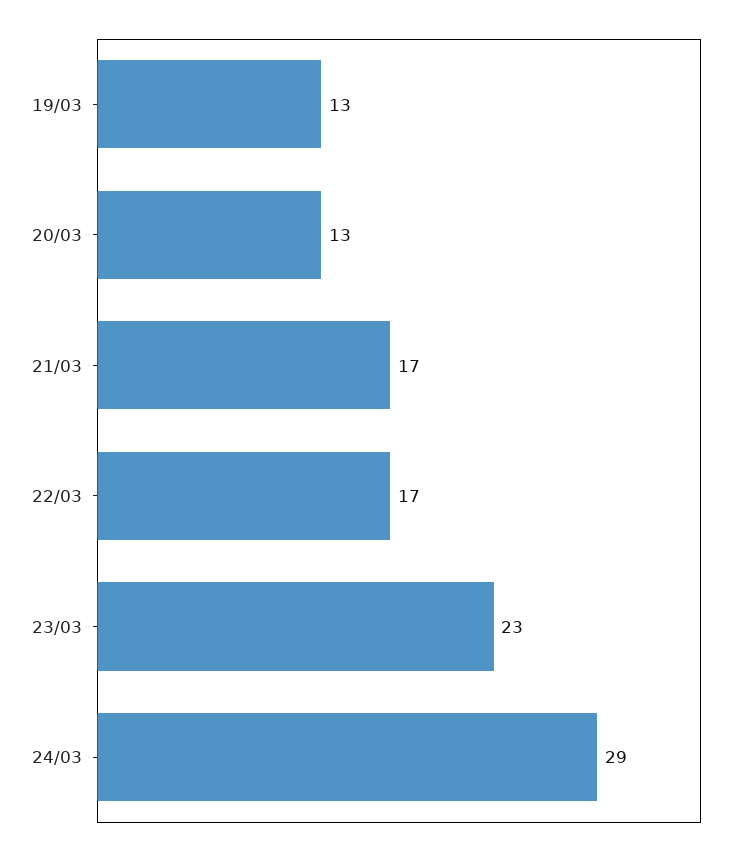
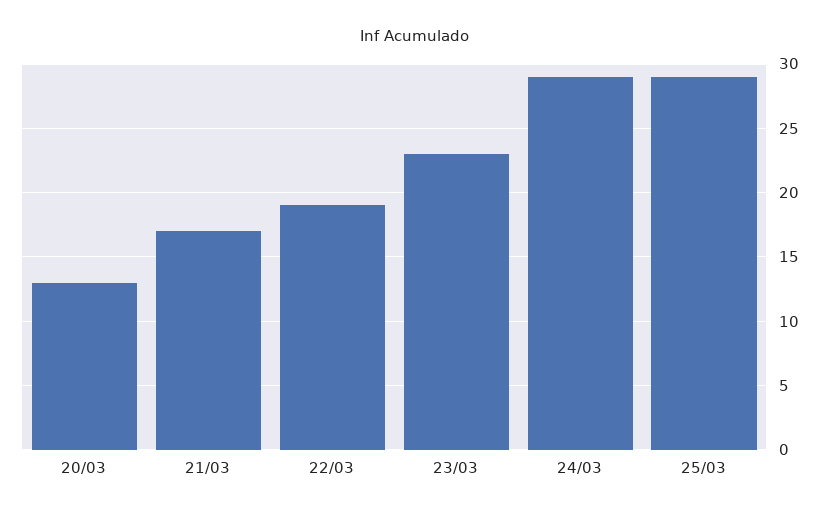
19/03: 13 -> none
22/03: 17 -> 19
25/03: none -> 29

